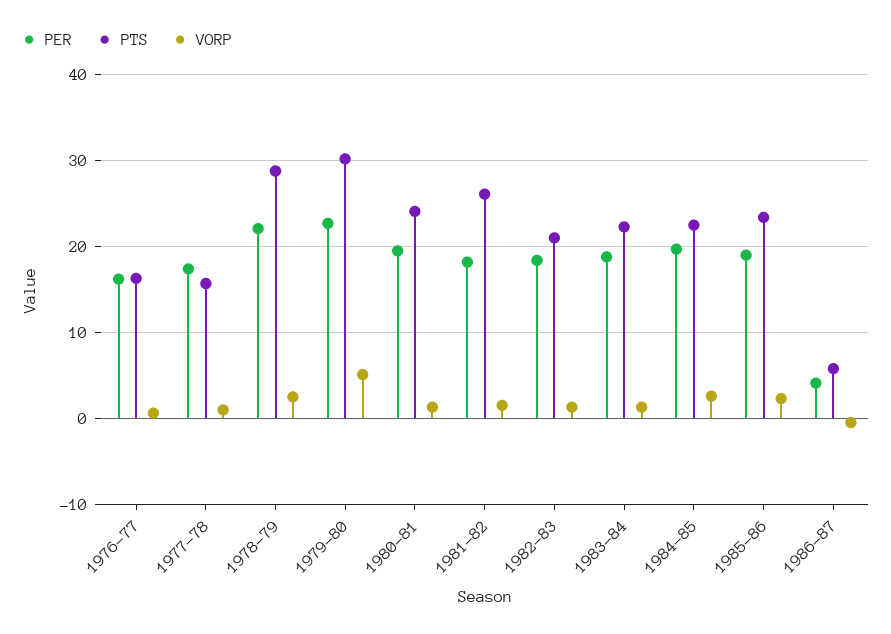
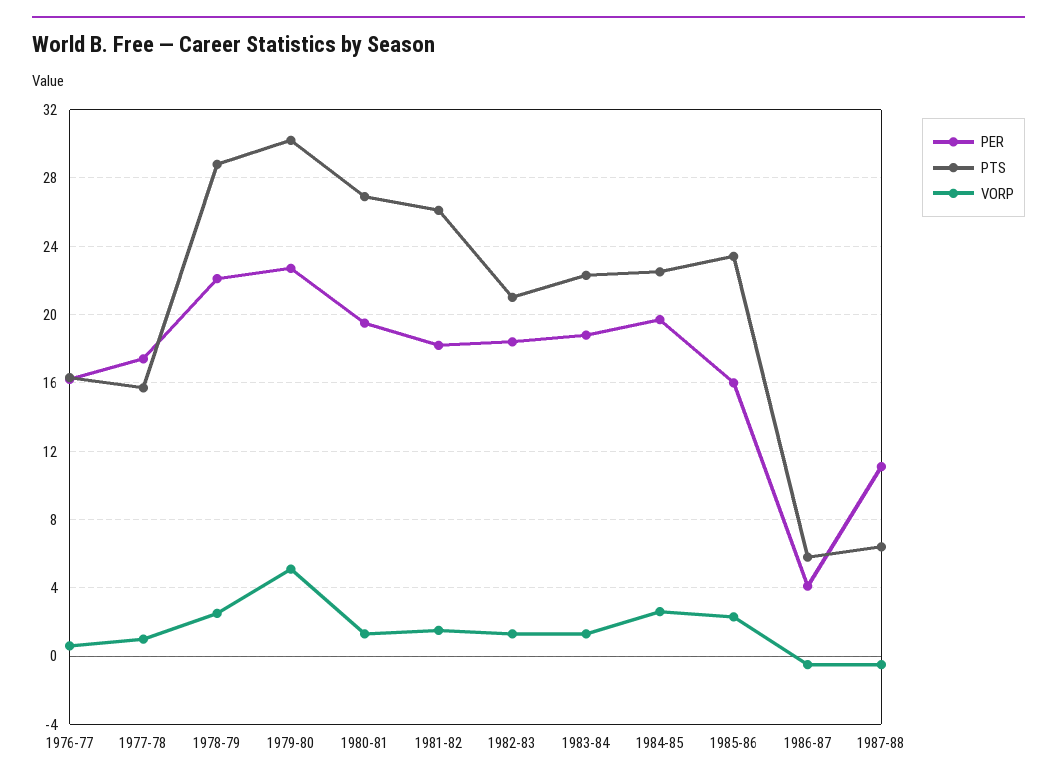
PTS, 1980-81: 24 -> 27
PER, 1985-86: 19 -> 16
PER, 1987-88: none -> 11
PTS, 1987-88: none -> 6.5
VORP, 1987-88: none -> -0.5

